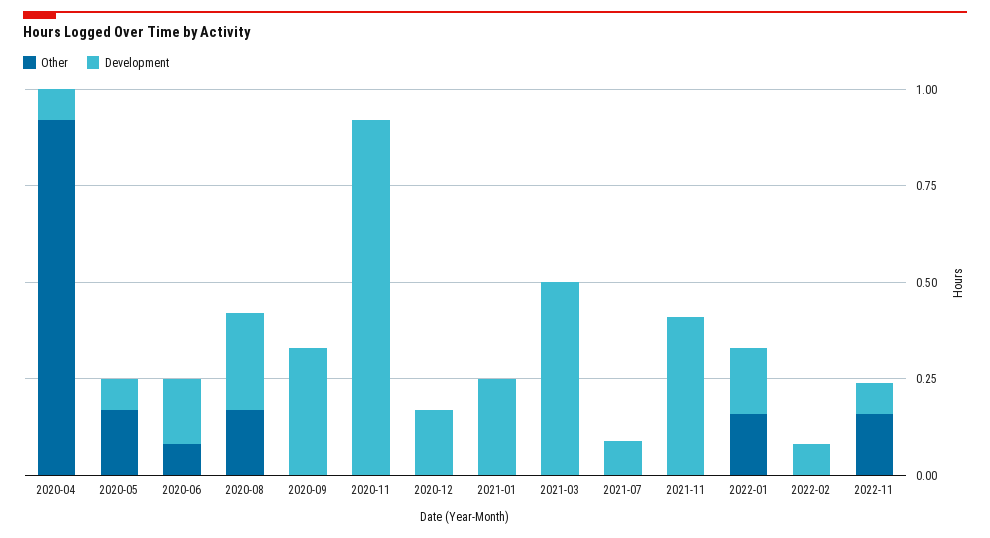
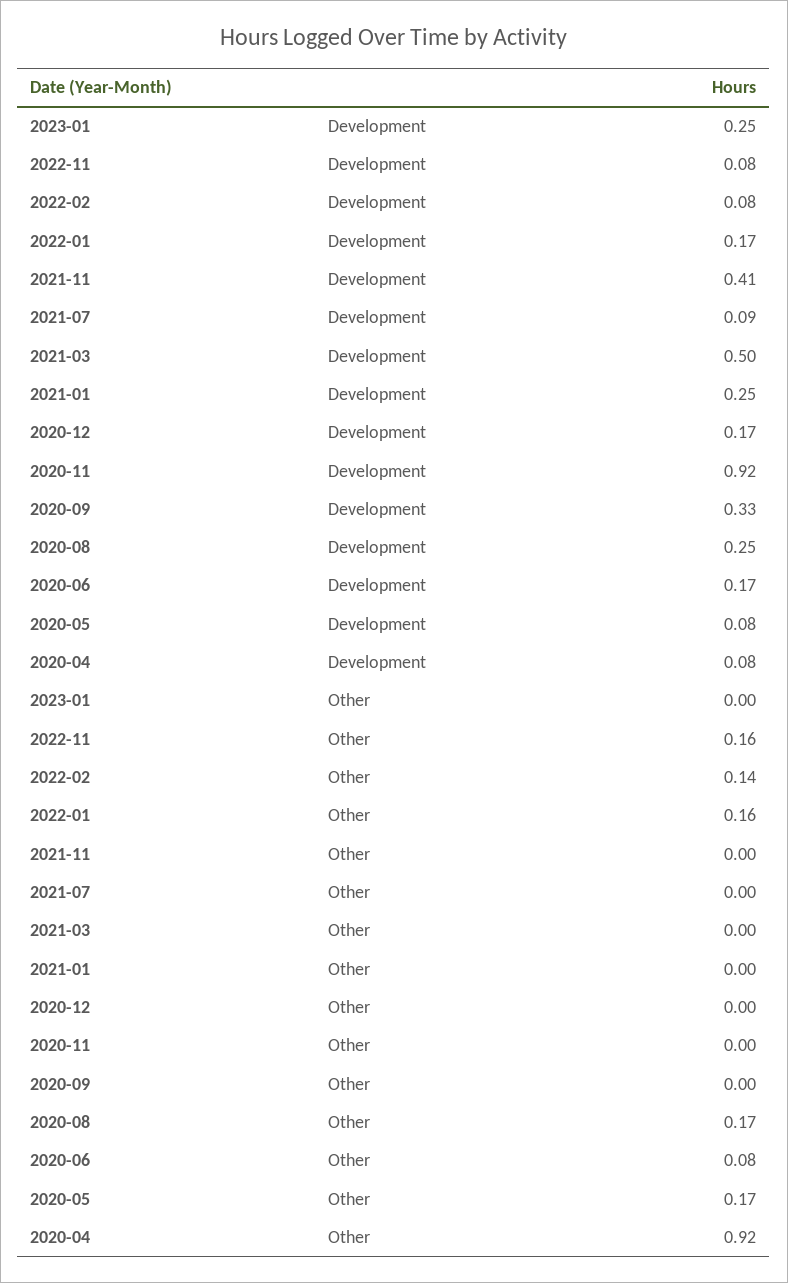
Other, 2022-02: 0 -> 0.14
Development, 2023-01: none -> 0.25
Other, 2023-01: none -> 0

